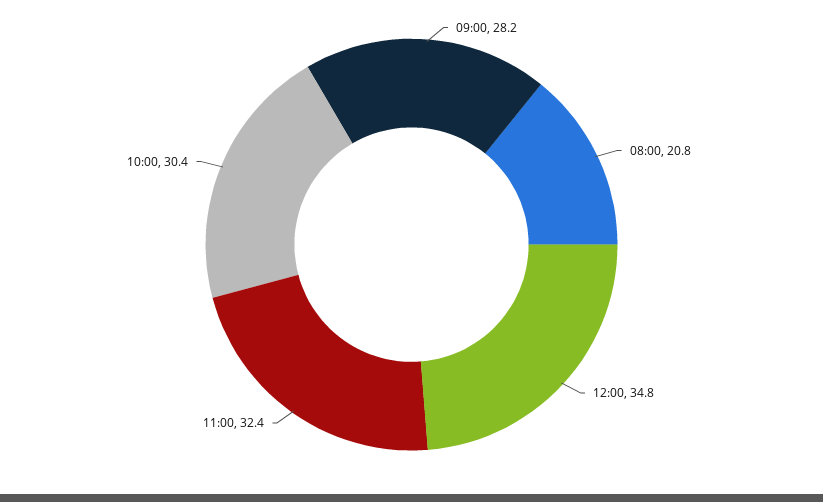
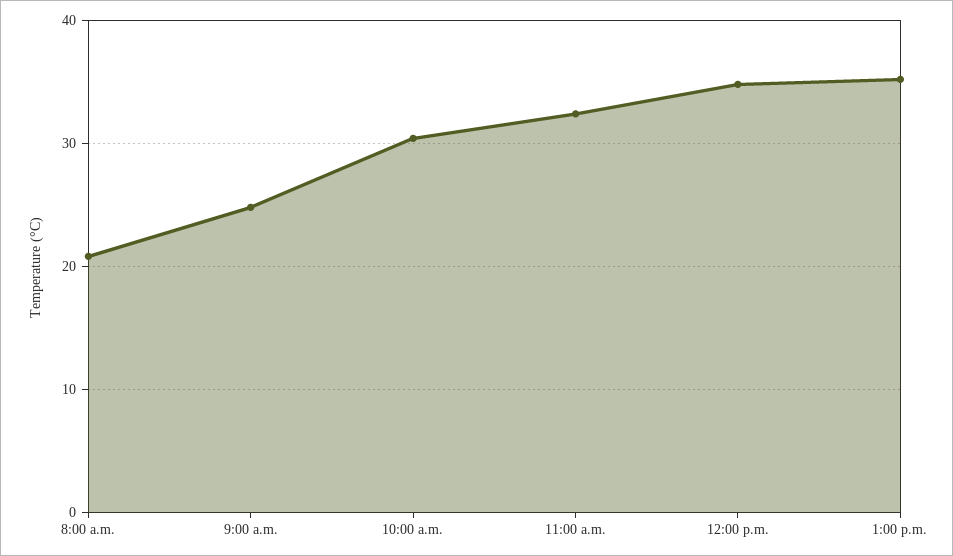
09:00: 28.2 -> 25
1:00 p.m.: none -> 35

